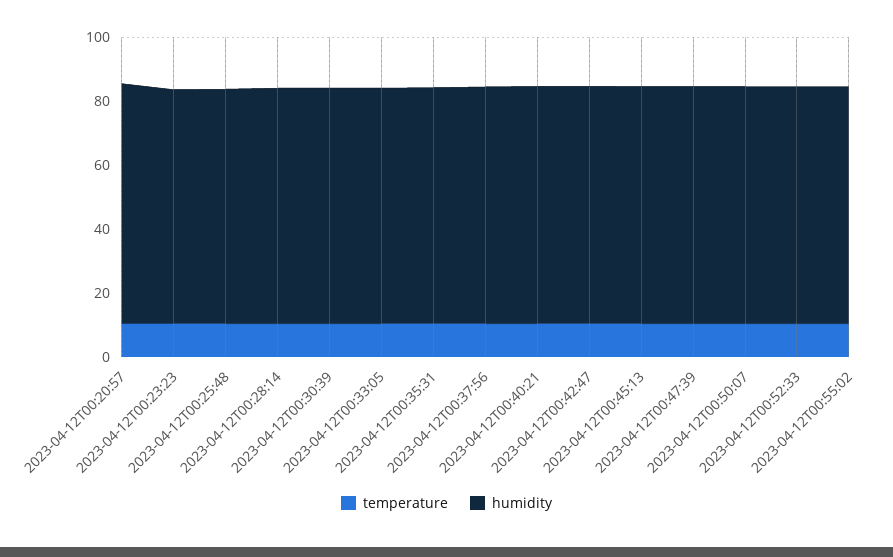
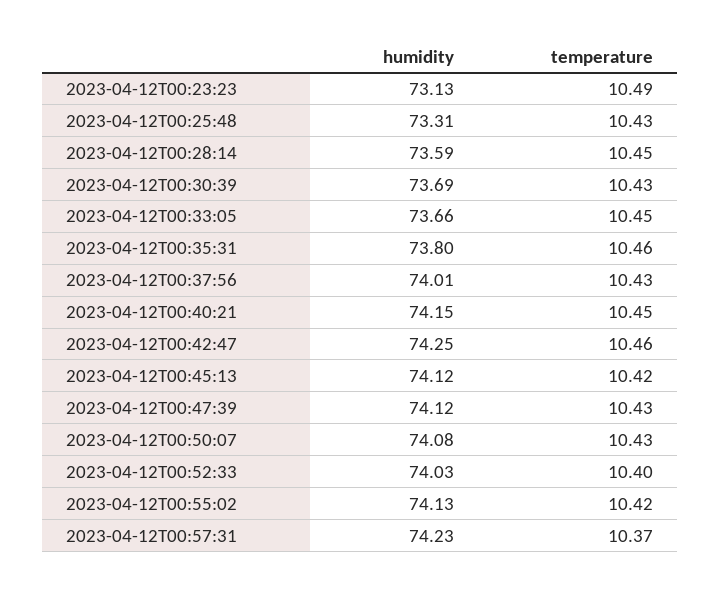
temperature, 2023-04-12T00:20:57: 10 -> none
humidity, 2023-04-12T00:20:57: 75 -> none
humidity, 2023-04-12T00:57:31: none -> 74.23
temperature, 2023-04-12T00:57:31: none -> 10.37

